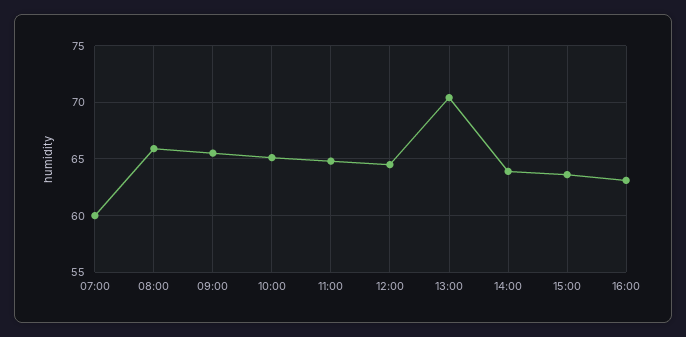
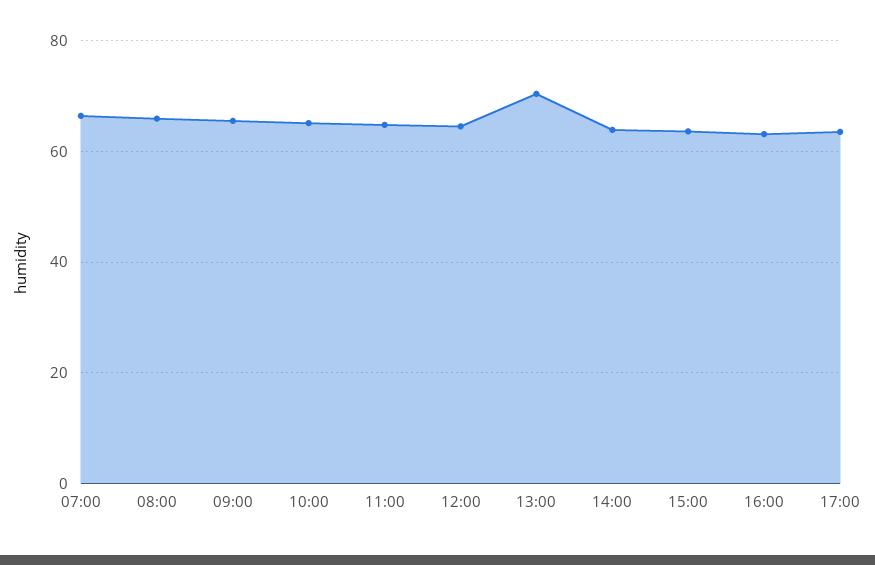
07:00: 60 -> 66
17:00: none -> 64

